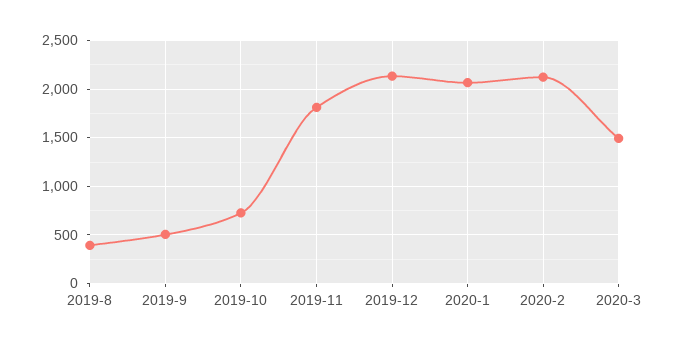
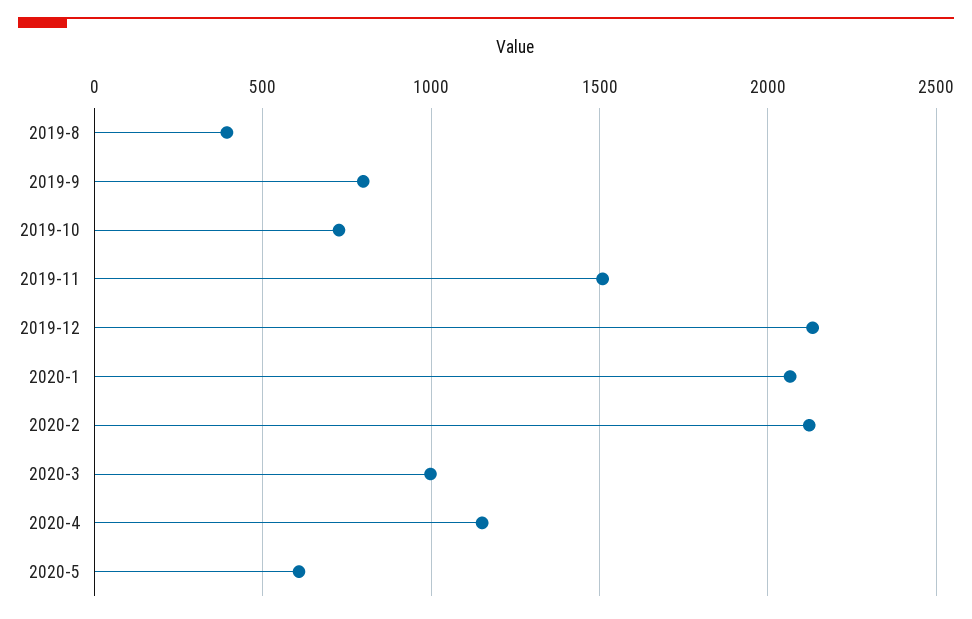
2019-9: 500 -> 800
2019-11: 1800 -> 1500
2020-3: 1500 -> 1000
2020-4: none -> 1150
2020-5: none -> 600

